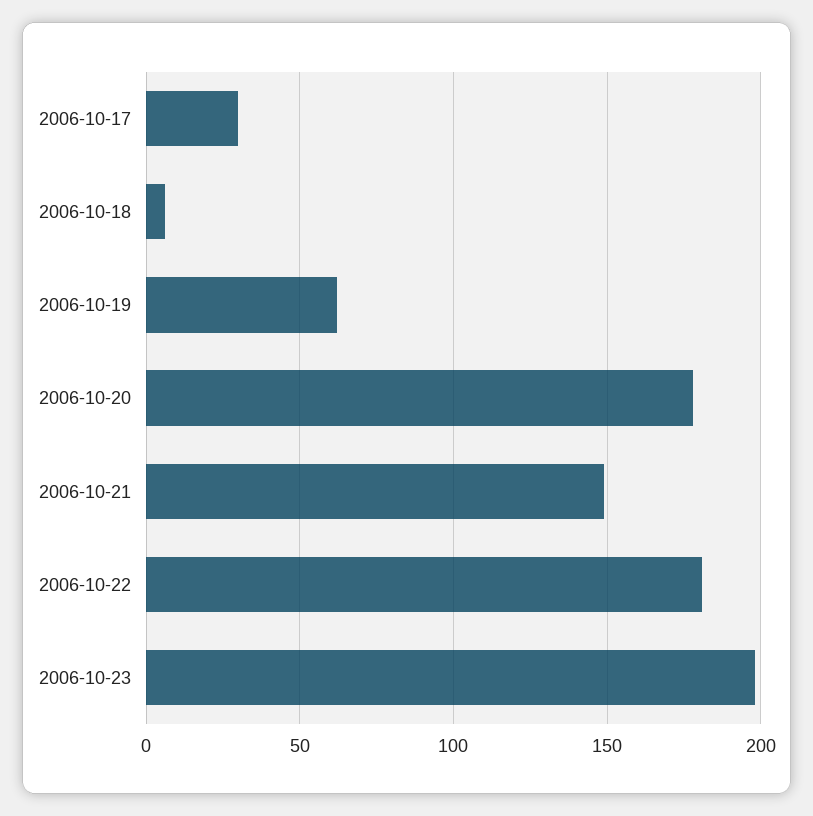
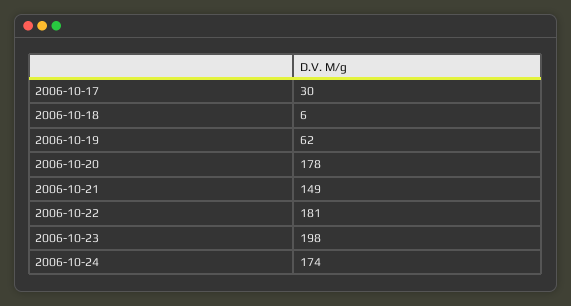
2006-10-24: none -> 174

